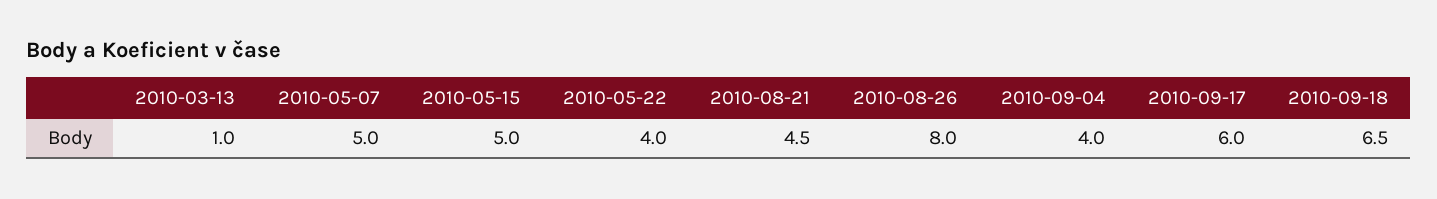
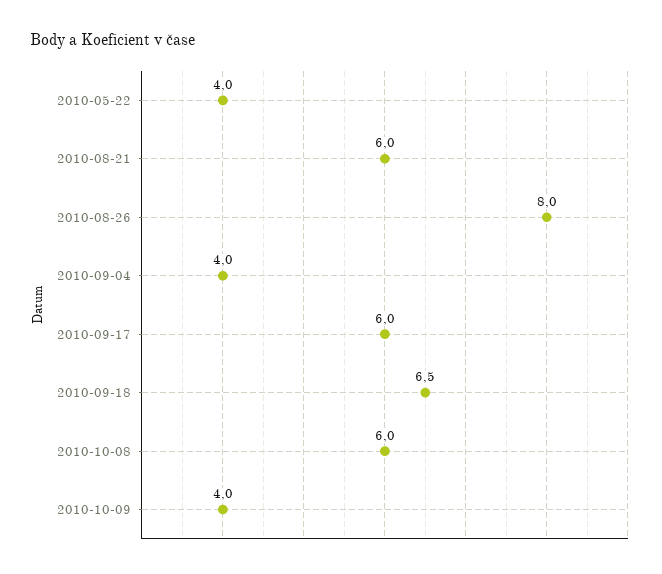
2010-03-13: 1 -> none
2010-05-07: 5 -> none
2010-05-15: 5 -> none
2010-08-21: 4.5 -> 6
2010-10-08: none -> 6
2010-10-09: none -> 4

